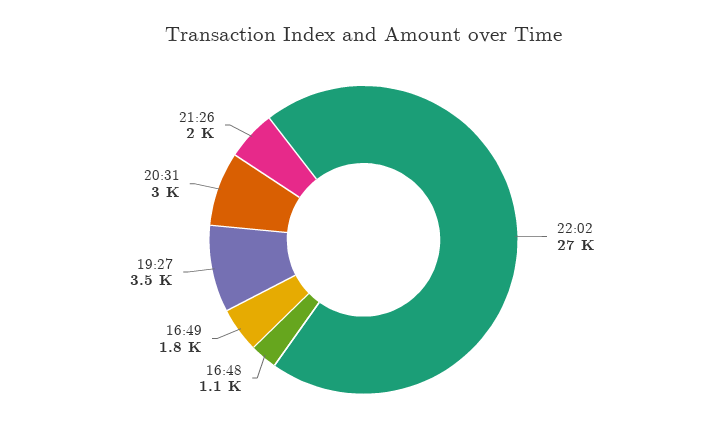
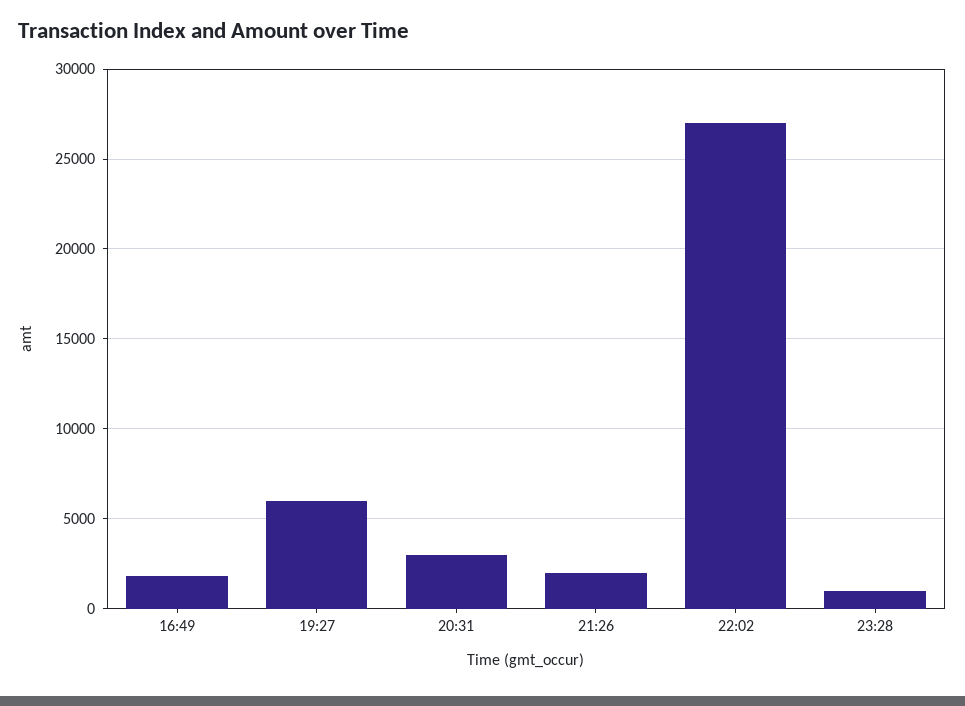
16:48: 1100 -> none
19:27: 3500 -> 6000
23:28: none -> 1000

